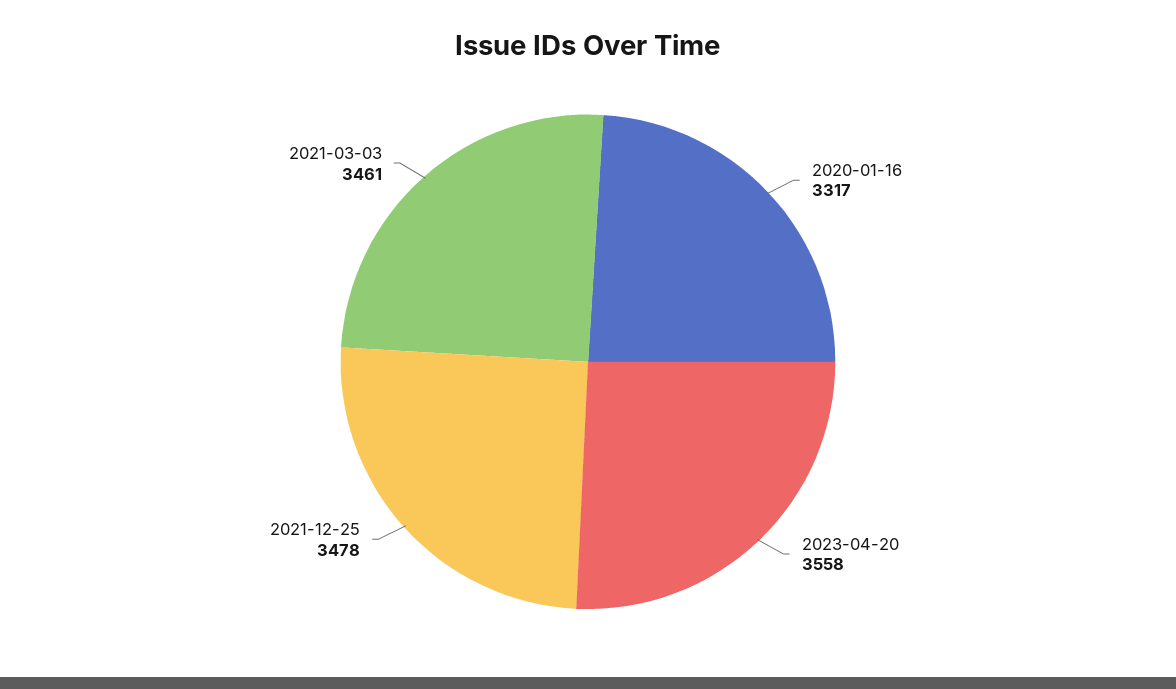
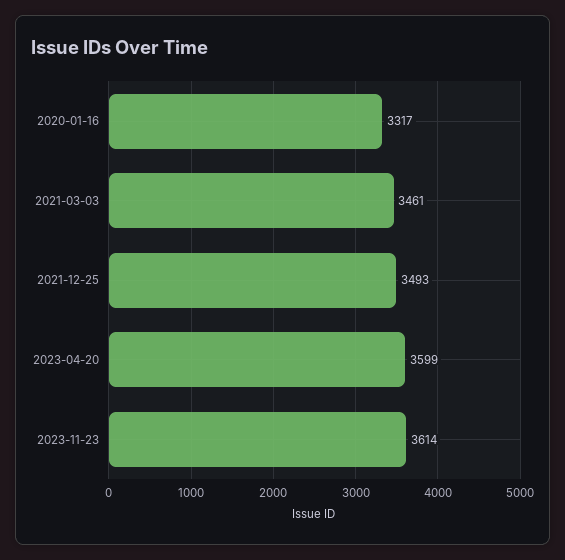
2023-04-20: 3558 -> 3599
2021-12-25: 3478 -> 3493
2023-11-23: none -> 3614

